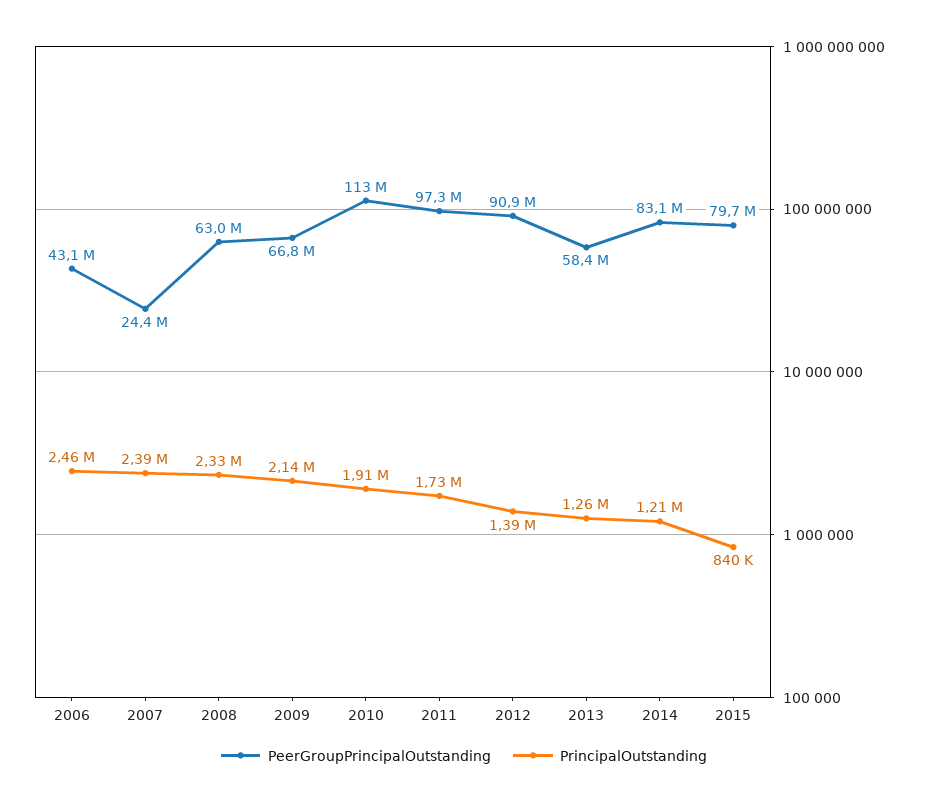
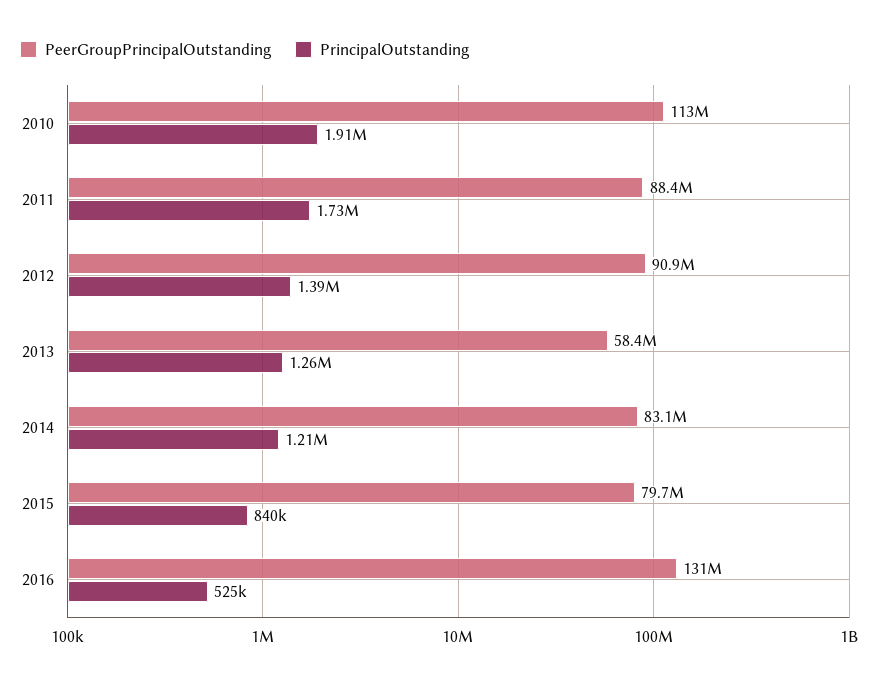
PeerGroupPrincipalOutstanding, 2006: 43100000 -> none
PrincipalOutstanding, 2006: 2460000 -> none
PeerGroupPrincipalOutstanding, 2007: 24400000 -> none
PrincipalOutstanding, 2007: 2390000 -> none
PeerGroupPrincipalOutstanding, 2008: 63000000 -> none
PrincipalOutstanding, 2008: 2330000 -> none
PeerGroupPrincipalOutstanding, 2009: 66800000 -> none
PrincipalOutstanding, 2009: 2140000 -> none
PeerGroupPrincipalOutstanding, 2011: 97300000 -> 88400000
PeerGroupPrincipalOutstanding, 2016: none -> 131000000
PrincipalOutstanding, 2016: none -> 525000

